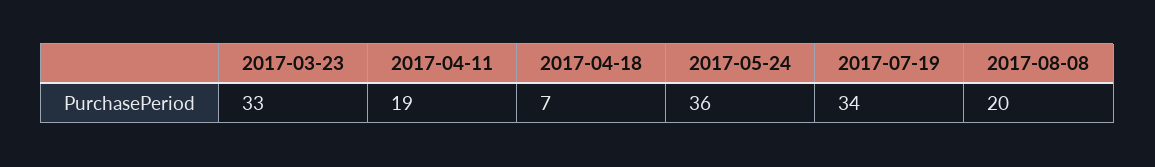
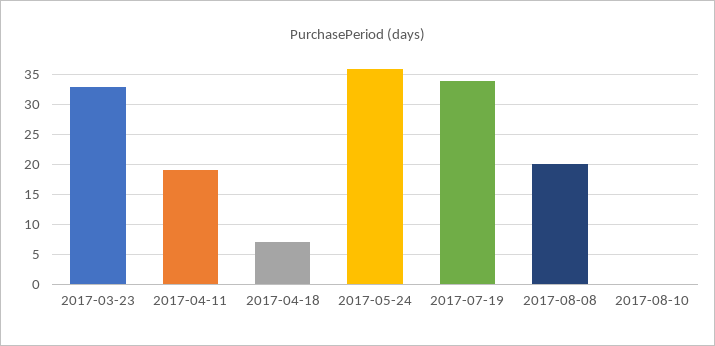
2017-08-10: none -> 0

